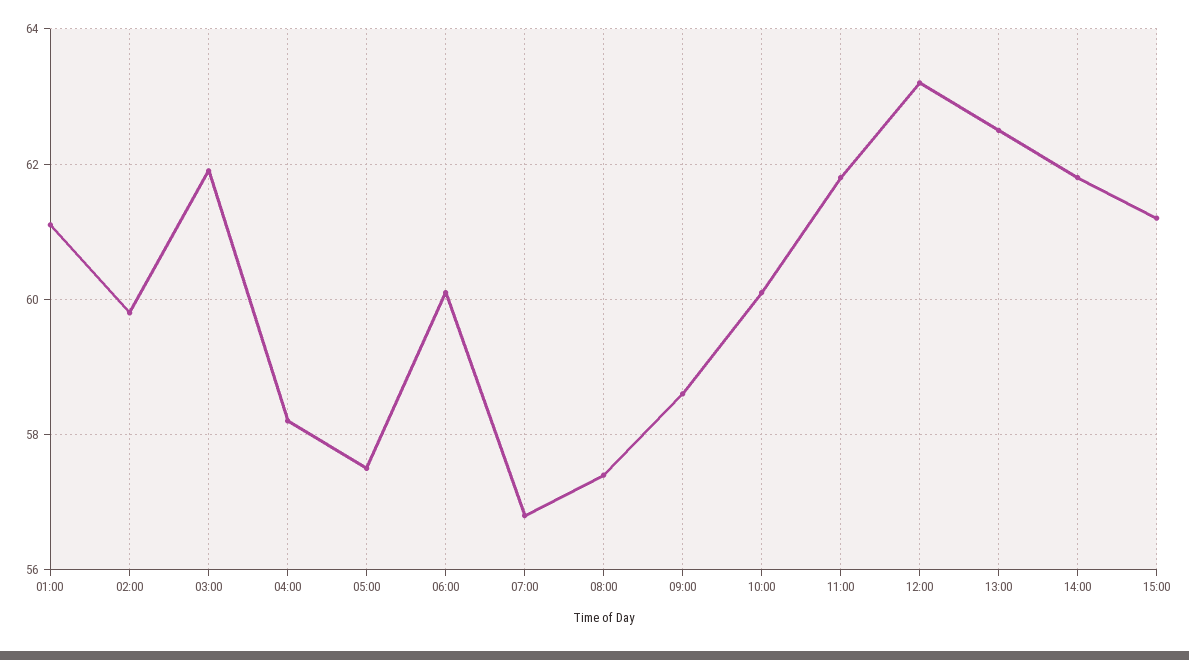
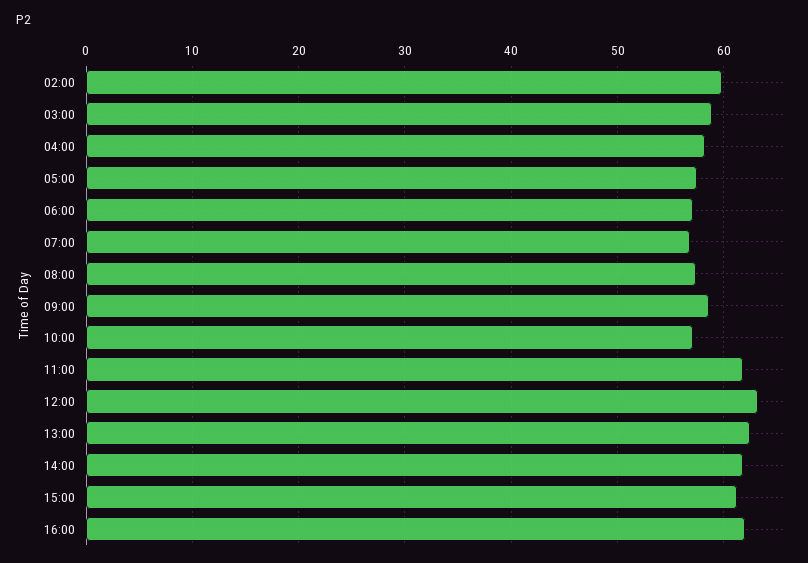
01:00: 61 -> none
03:00: 62 -> 59
06:00: 60 -> 57
10:00: 60 -> 57
16:00: none -> 62

